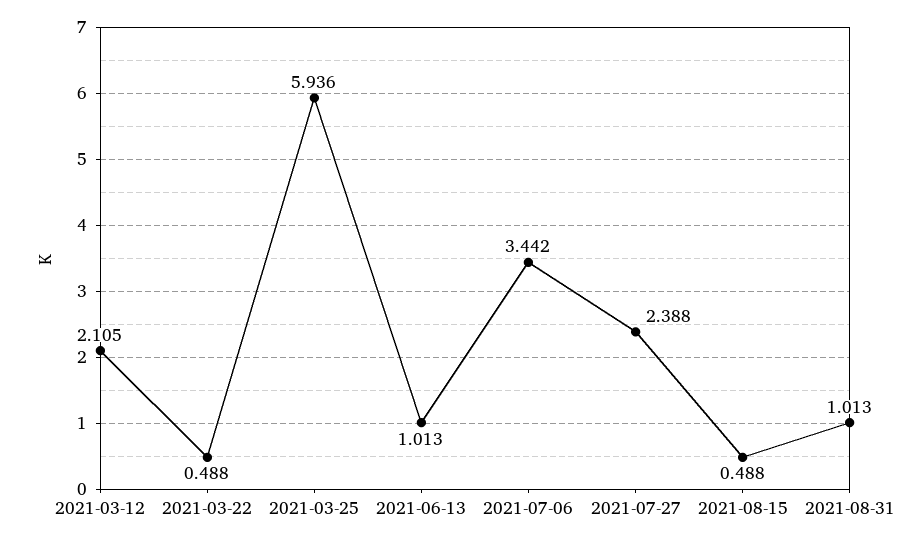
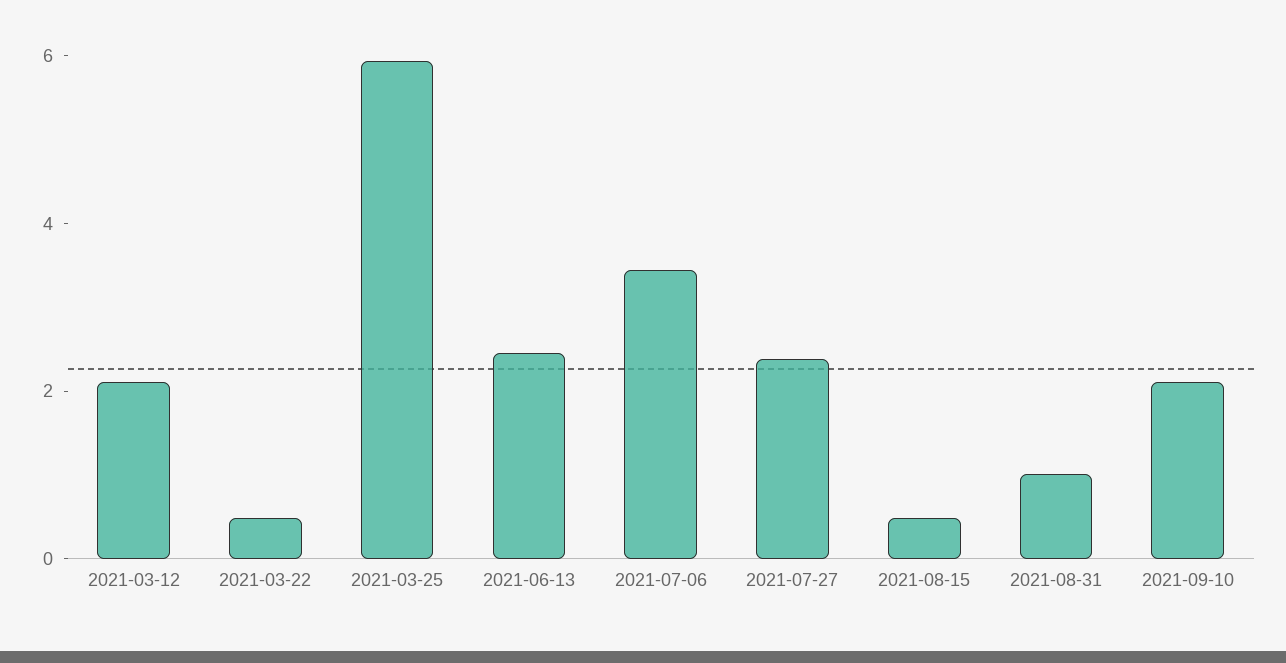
2021-06-13: 1.013 -> 2.5
2021-09-10: none -> 2

